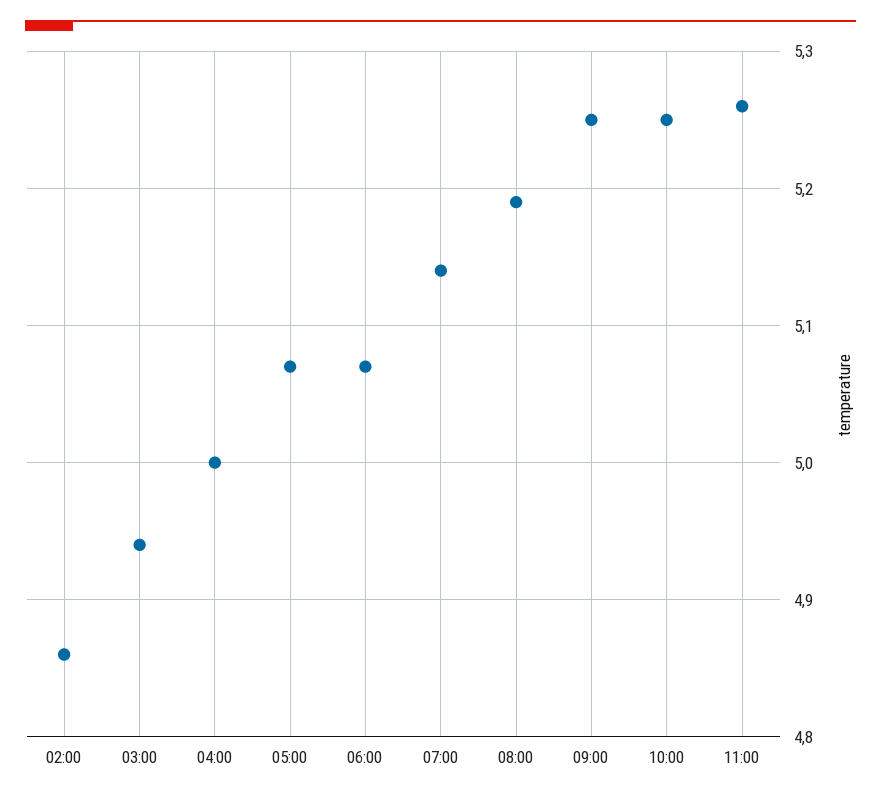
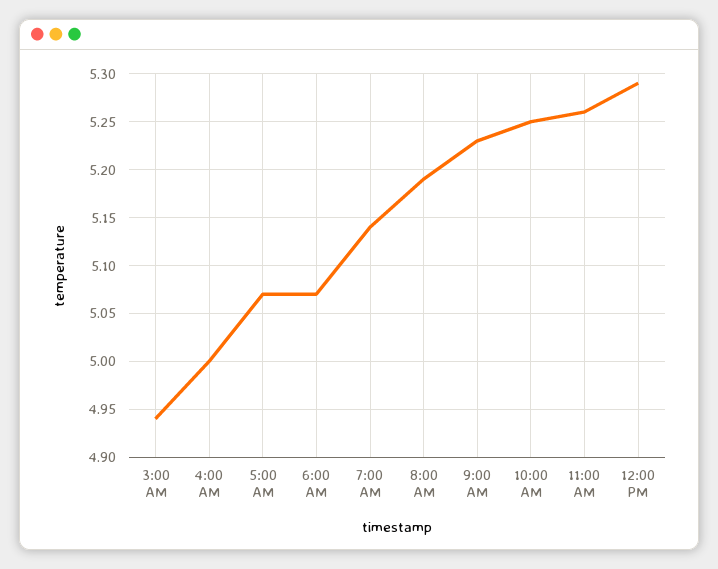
02:00: 4.86 -> none
09:00: 5.25 -> 5.23
12:00 PM: none -> 5.29

